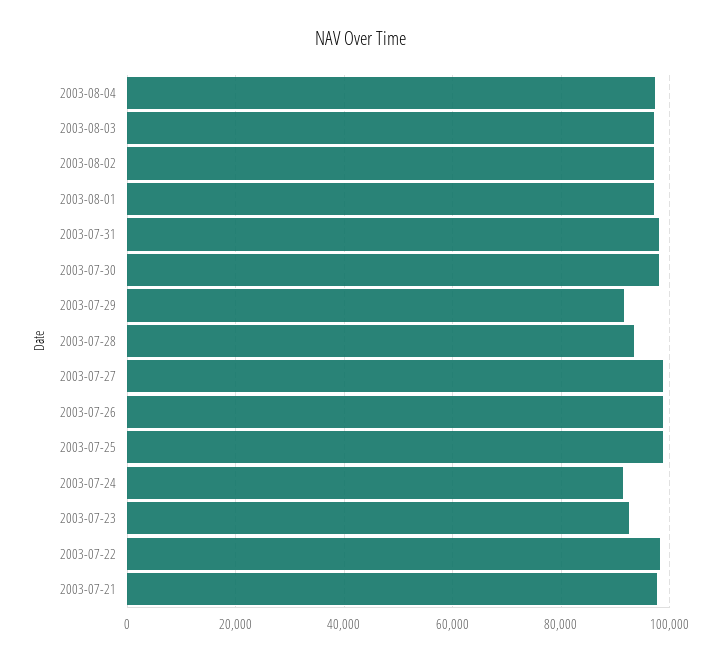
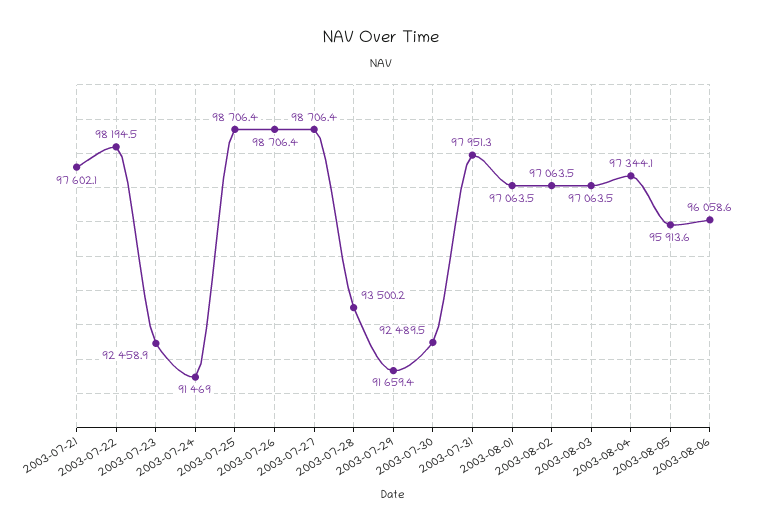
2003-07-30: 98000 -> 92489.5
2003-08-05: none -> 95913.6
2003-08-06: none -> 96058.6

